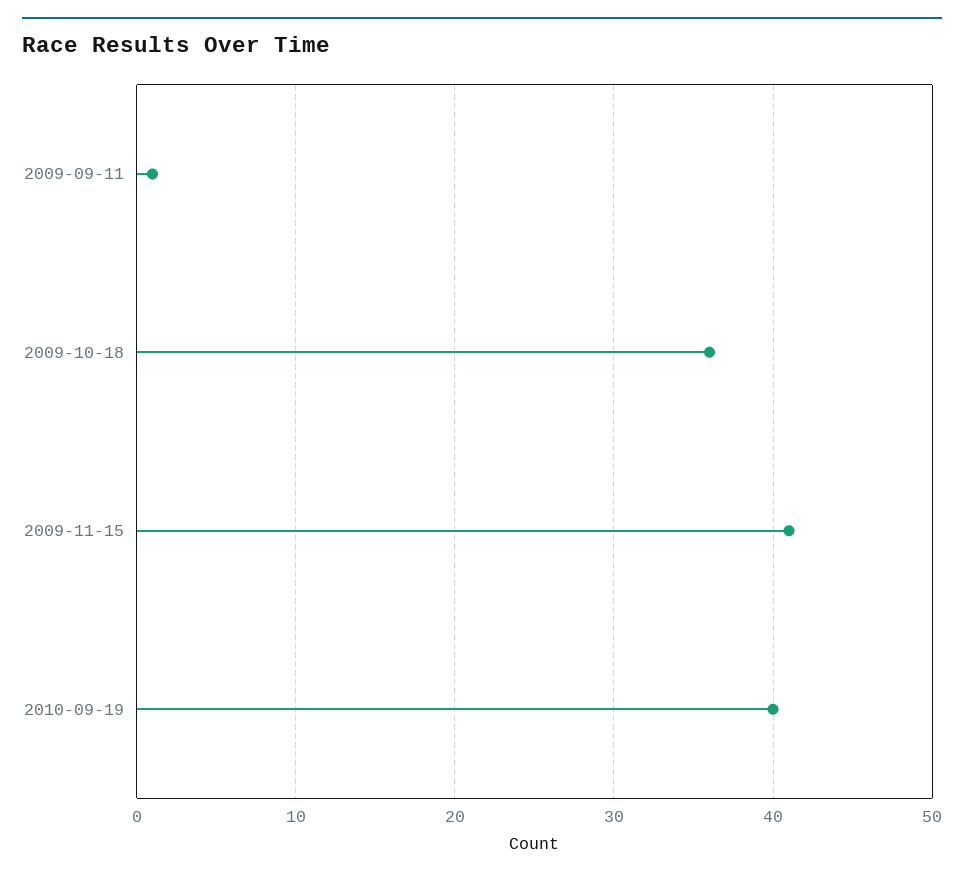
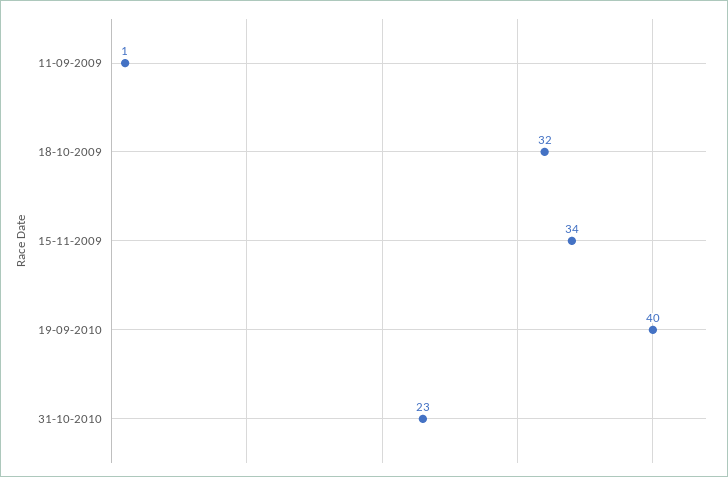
2009-10-18: 36 -> 32
2009-11-15: 41 -> 34
31-10-2010: none -> 23

